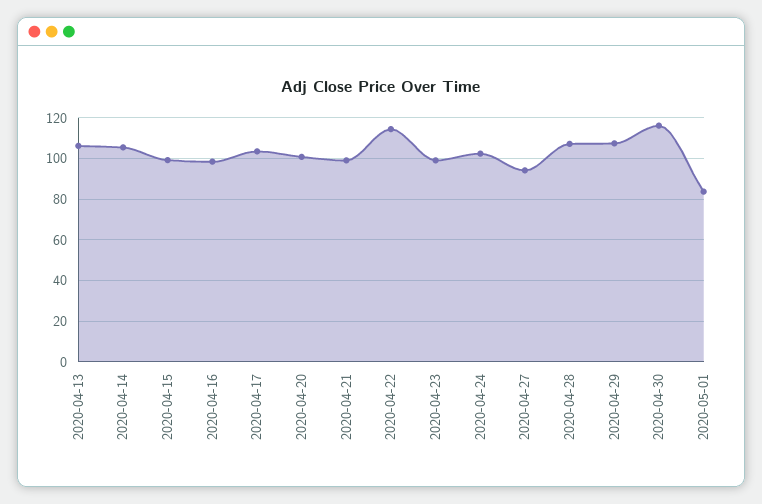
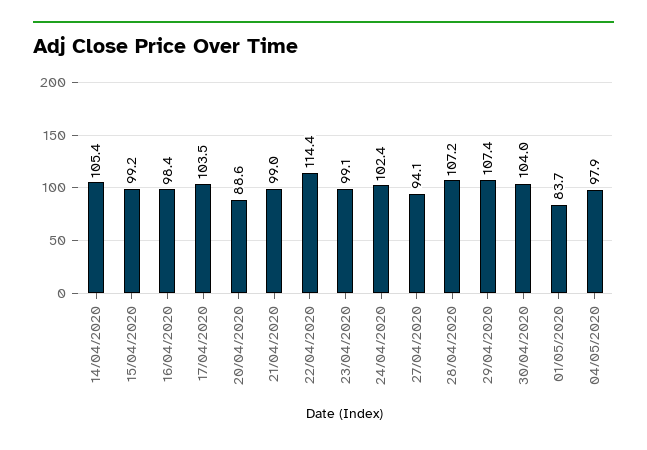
2020-04-13: 105 -> none
2020-04-20: 100 -> 88.6
2020-04-30: 115 -> 104
04/05/2020: none -> 97.9

